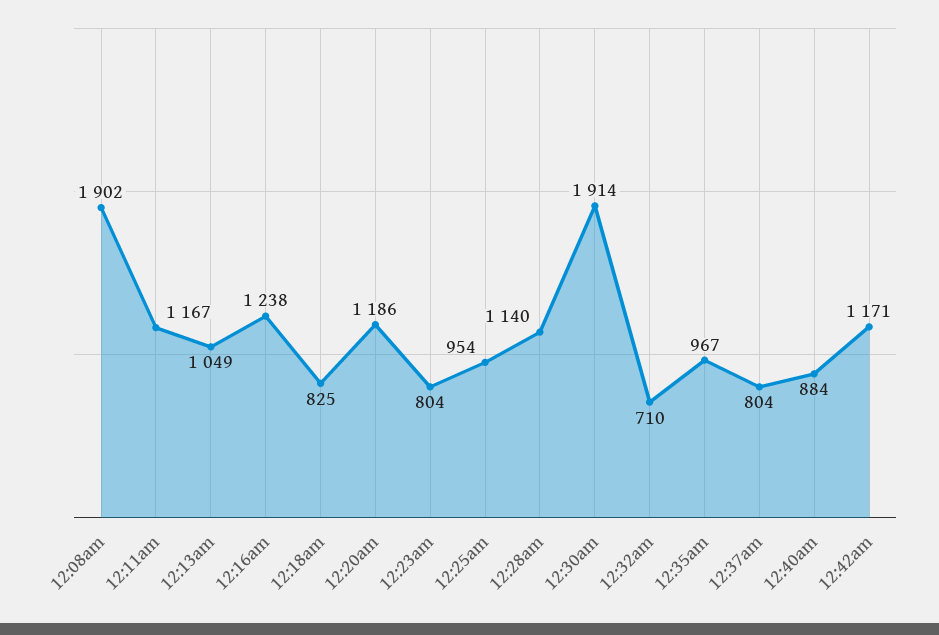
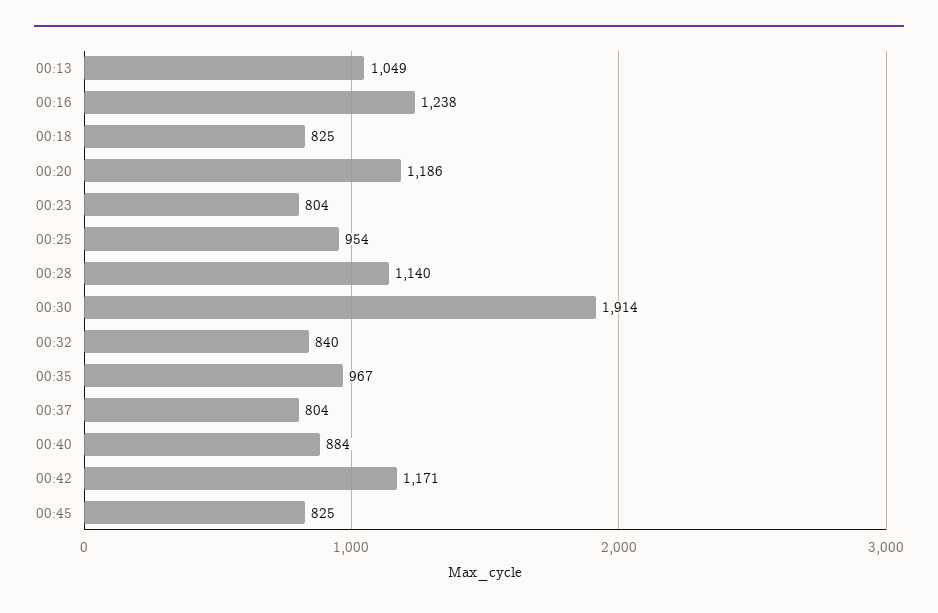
12:08am: 1902 -> none
12:11am: 1167 -> none
12:32am: 710 -> 840
00:45: none -> 825

